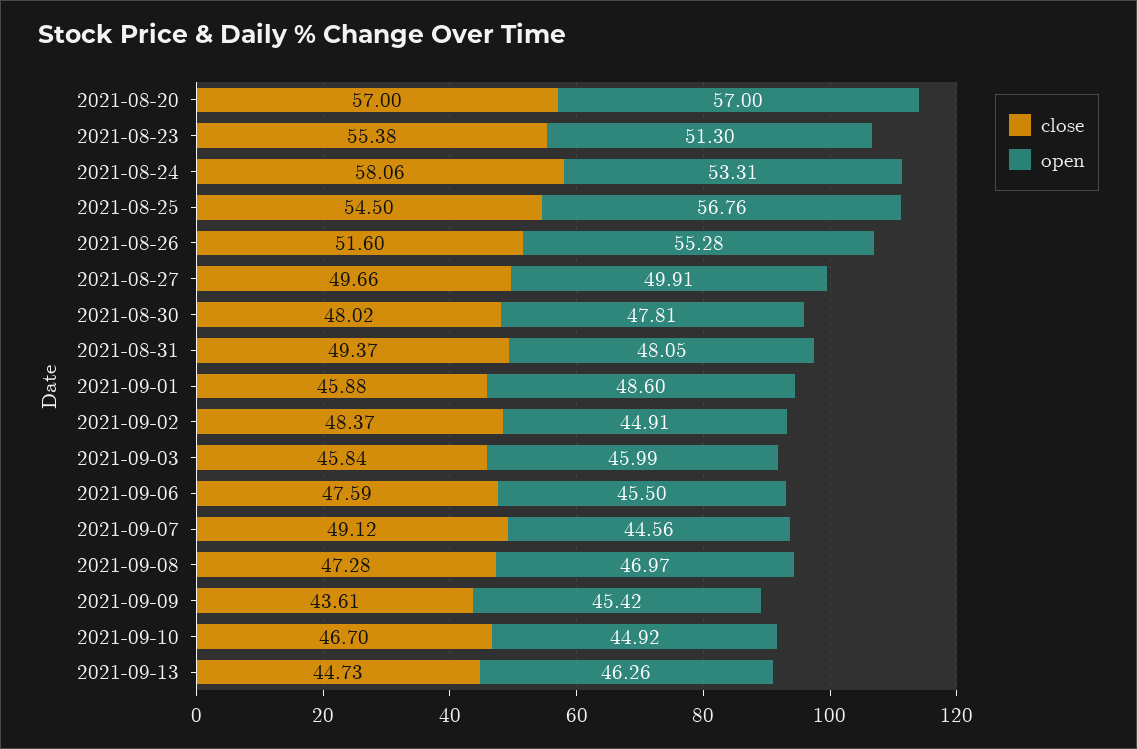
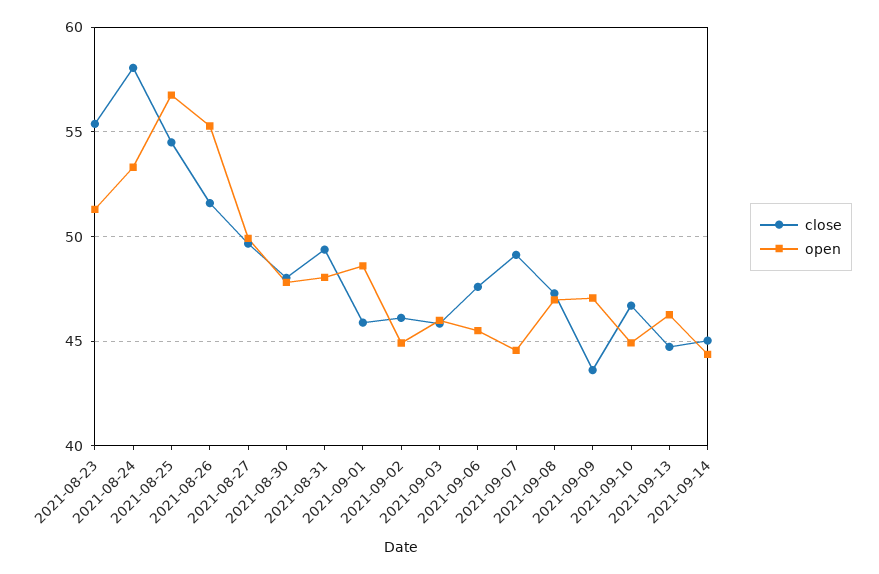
close, 2021-08-20: 57 -> none
open, 2021-08-20: 57 -> none
close, 2021-09-02: 48.37 -> 46
open, 2021-09-09: 45.42 -> 47
close, 2021-09-14: none -> 45
open, 2021-09-14: none -> 44.5

